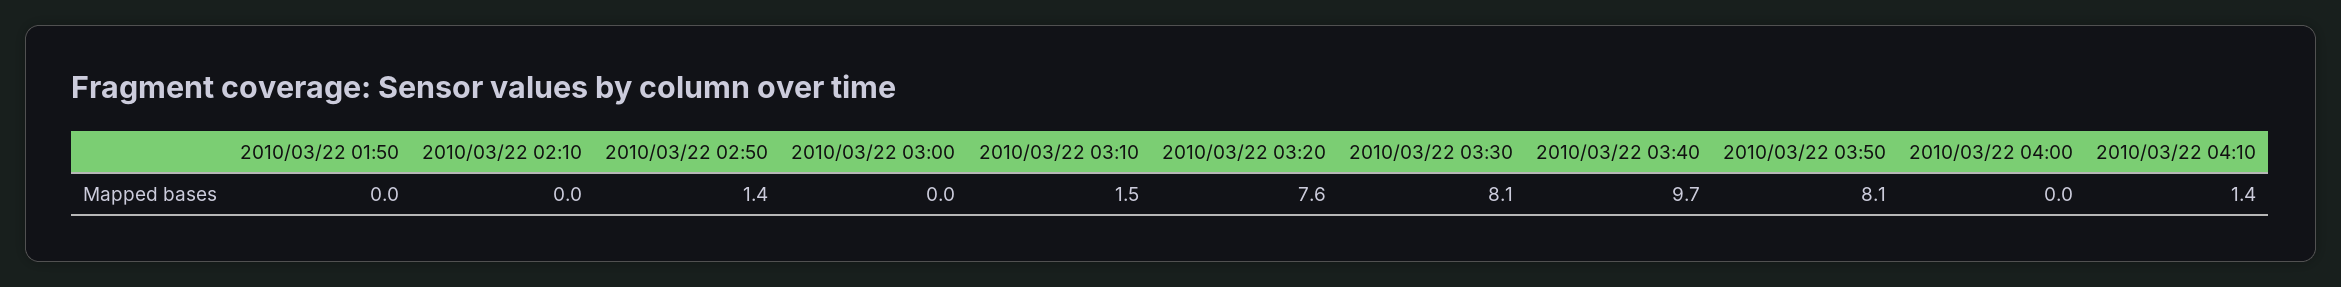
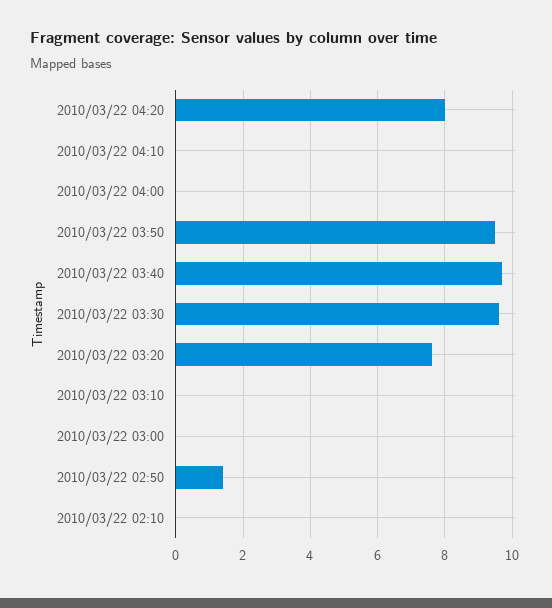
2010/03/22 01:50: 0 -> none
2010/03/22 03:10: 1.5 -> 0
2010/03/22 03:30: 8.1 -> 9.5
2010/03/22 03:50: 8.1 -> 9.5
2010/03/22 04:10: 1.4 -> 0
2010/03/22 04:20: none -> 8

